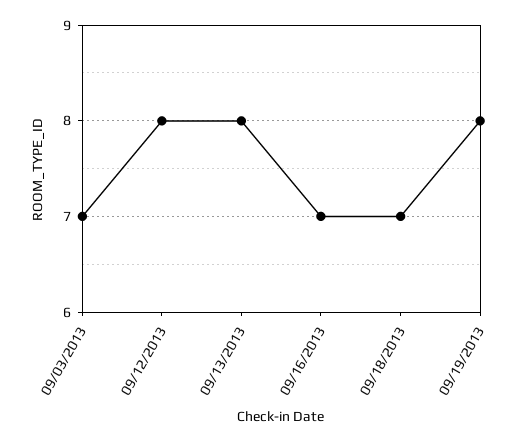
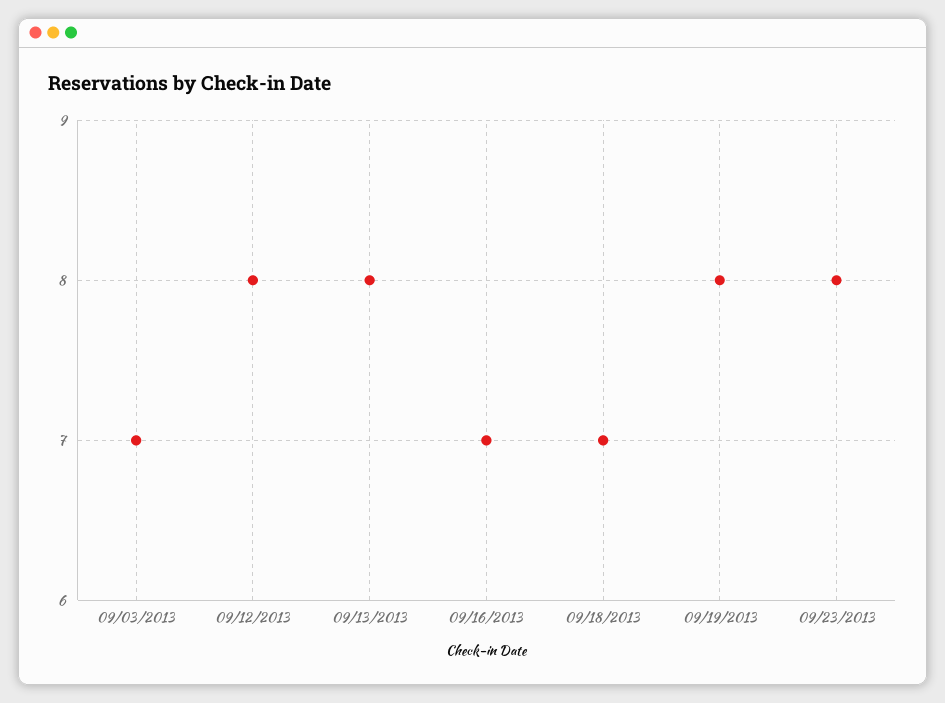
09/23/2013: none -> 8

